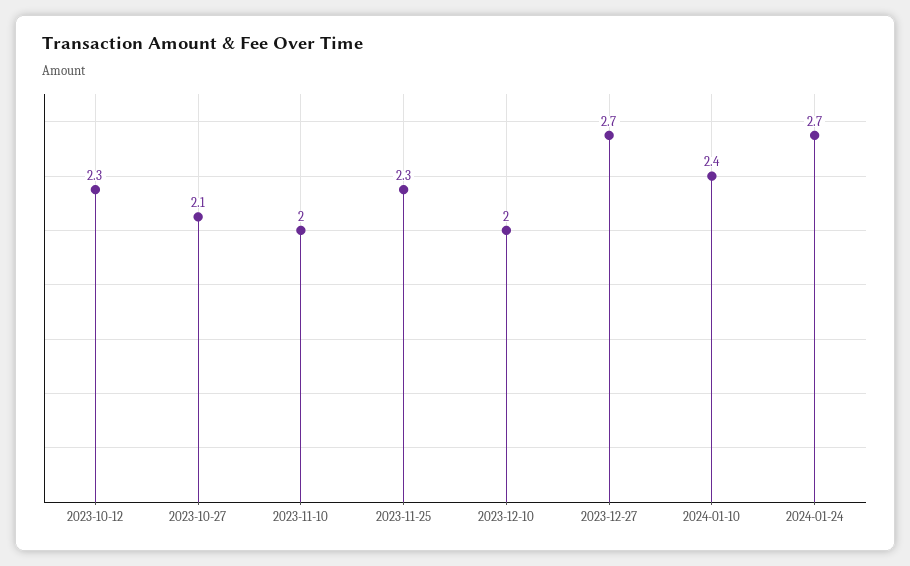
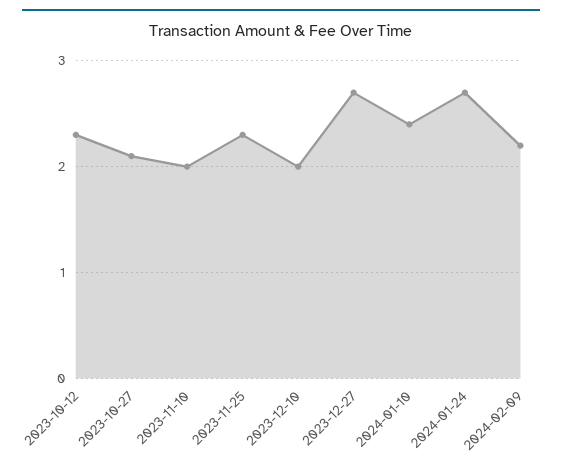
2024-02-09: none -> 2.2

